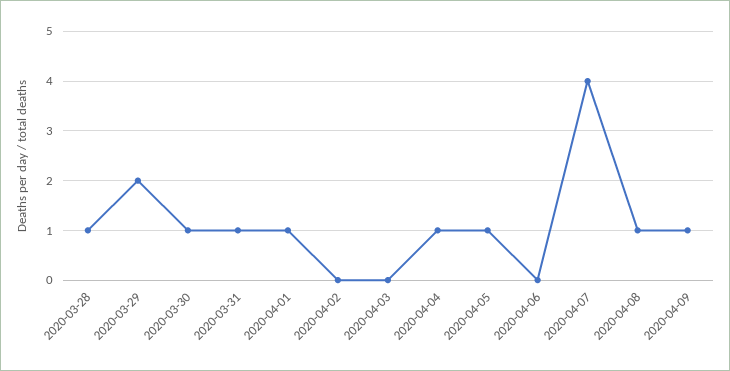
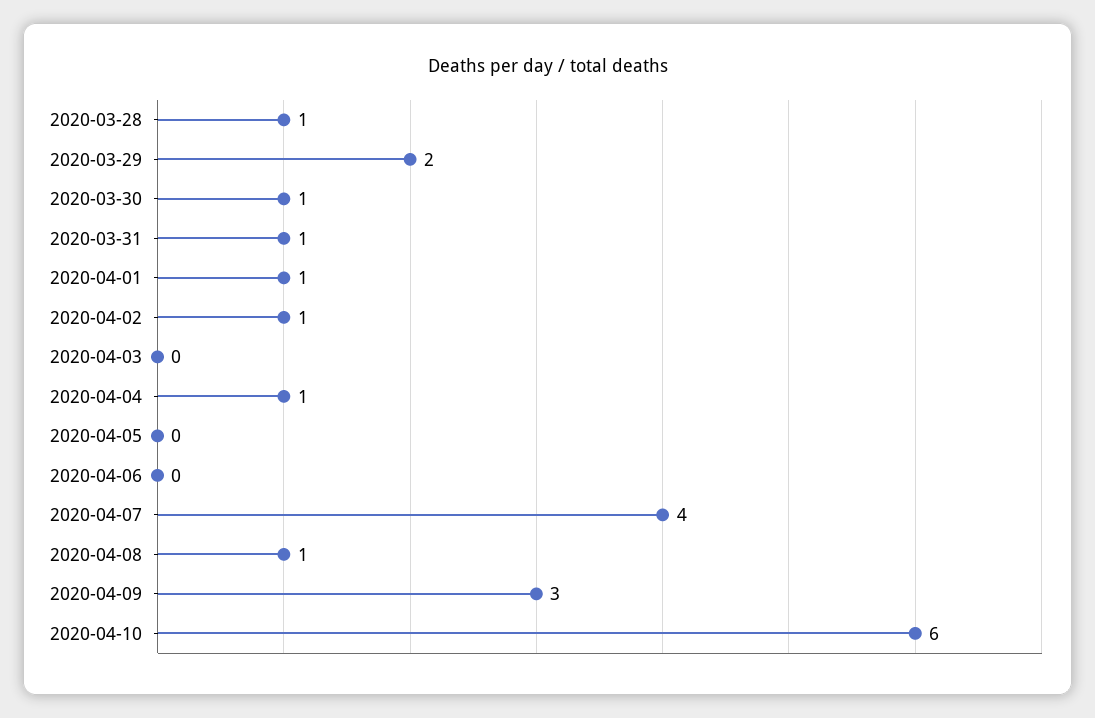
2020-04-02: 0 -> 1
2020-04-05: 1 -> 0
2020-04-09: 1 -> 3
2020-04-10: none -> 6

